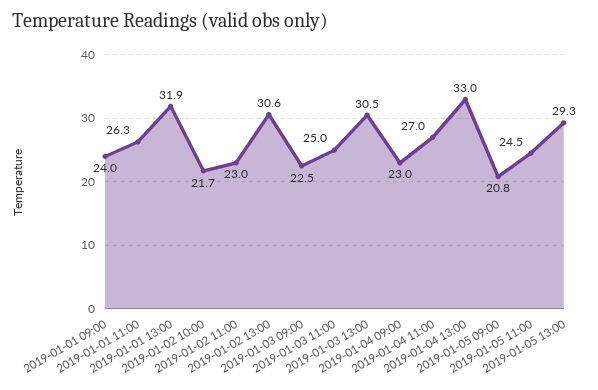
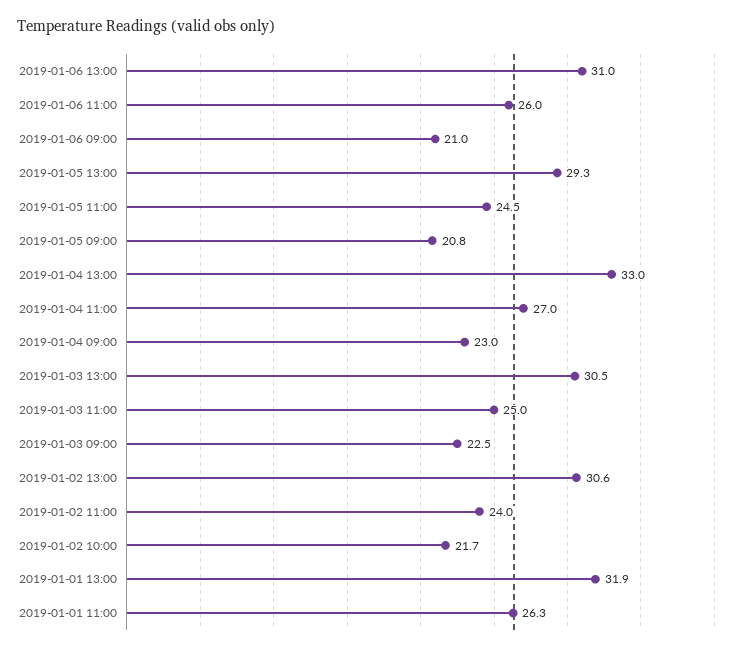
2019-01-01 09:00: 24 -> none
2019-01-02 11:00: 23 -> 24
2019-01-06 13:00: none -> 31
2019-01-06 11:00: none -> 26
2019-01-06 09:00: none -> 21

